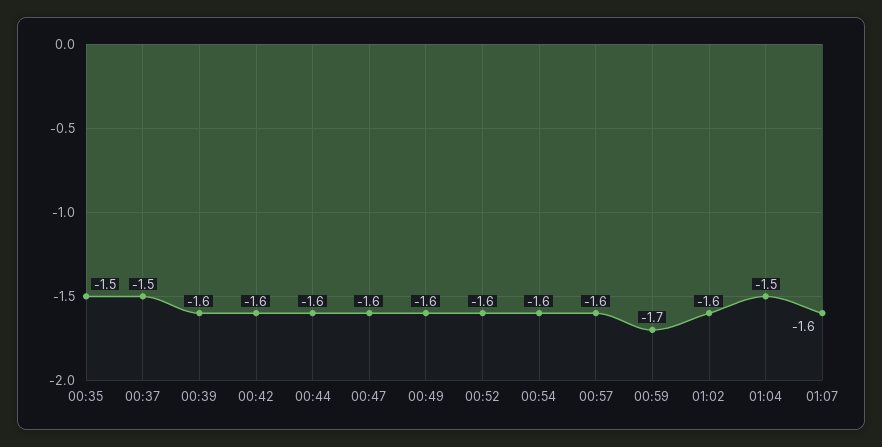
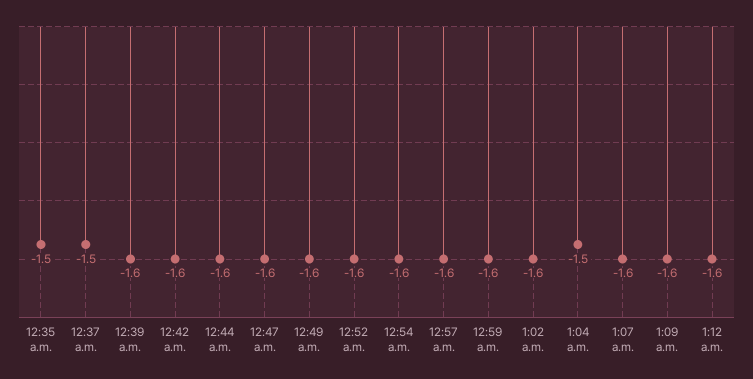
00:59: -1.7 -> -1.6
1:09 a.m.: none -> -1.6
1:12 a.m.: none -> -1.6

